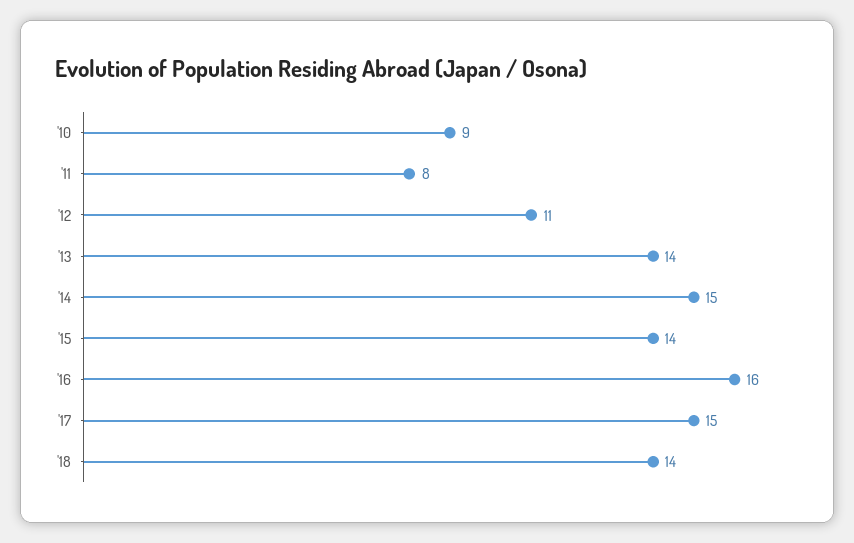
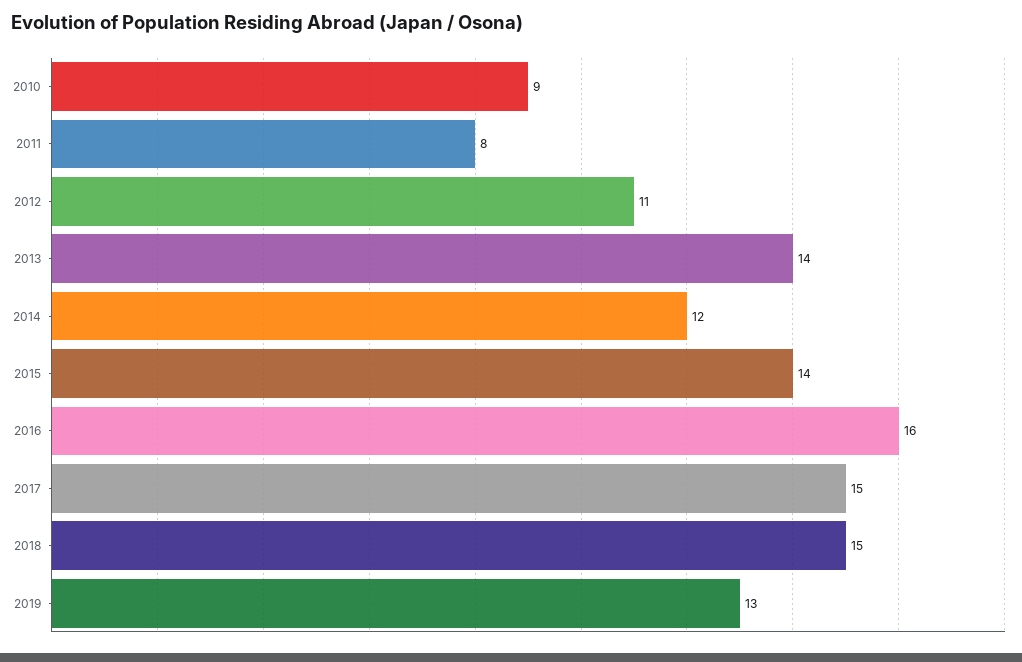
'14: 15 -> 12
'18: 14 -> 15
2019: none -> 13

